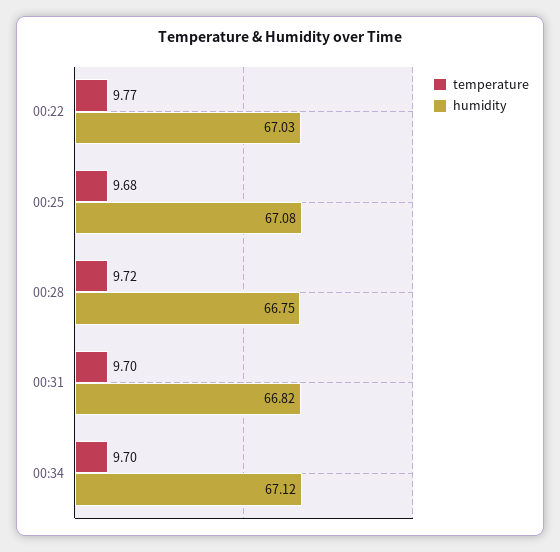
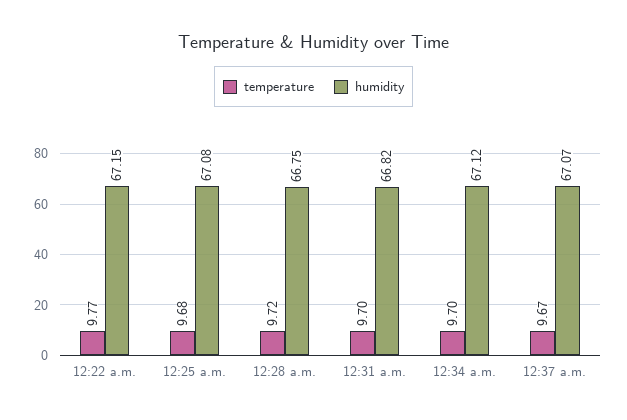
humidity, 00:22: 67.03 -> 67.15
temperature, 12:37 a.m.: none -> 9.67
humidity, 12:37 a.m.: none -> 67.07

